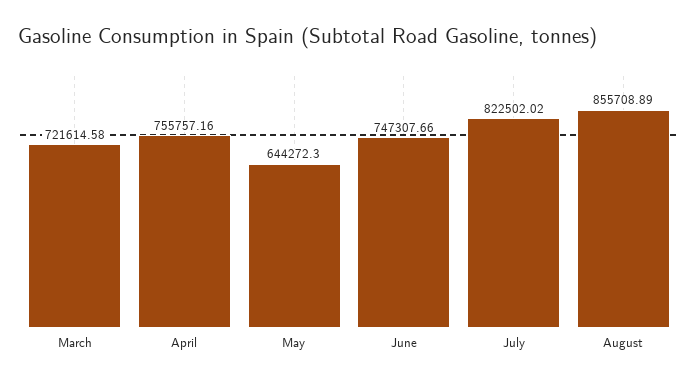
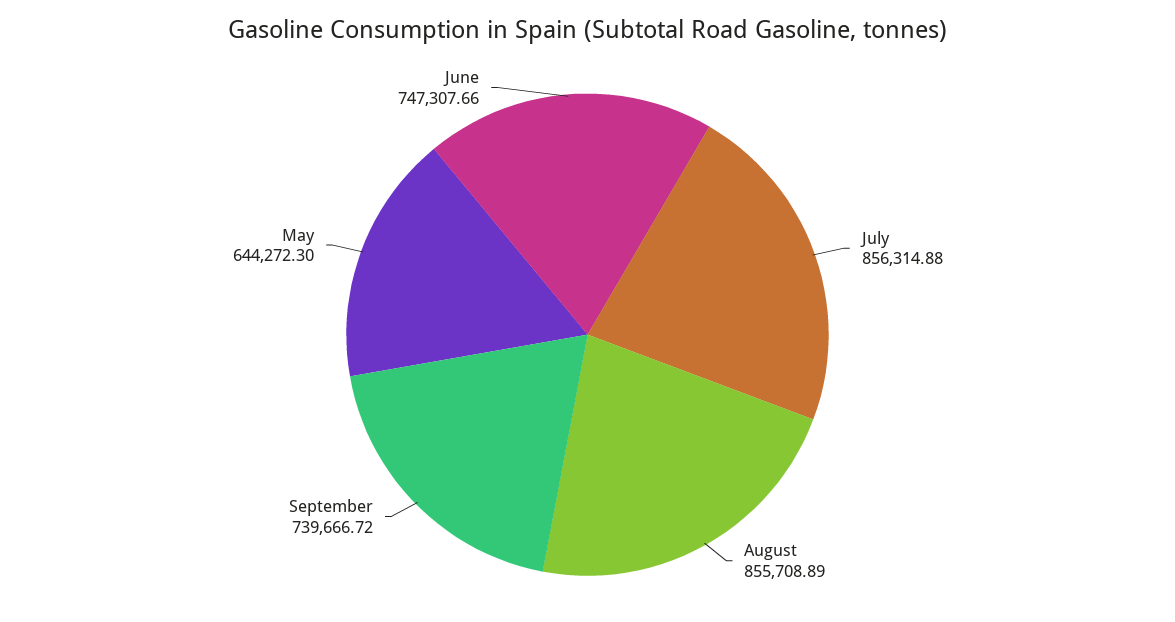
March: 721614.58 -> none
April: 755757.16 -> none
July: 822502.02 -> 856314.88
September: none -> 739666.72

